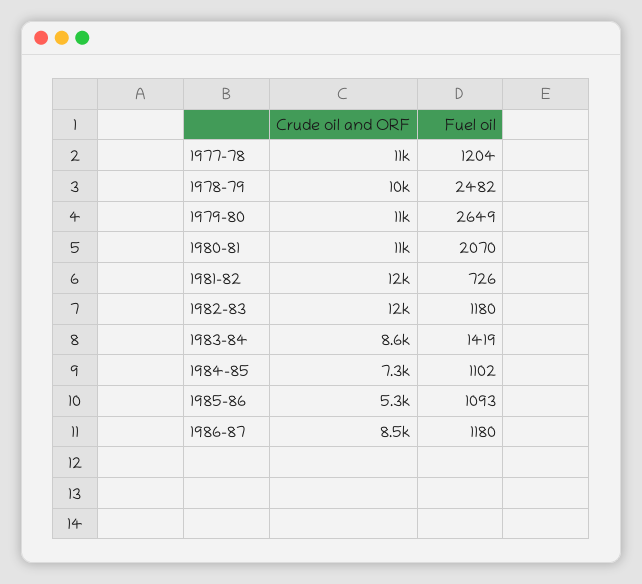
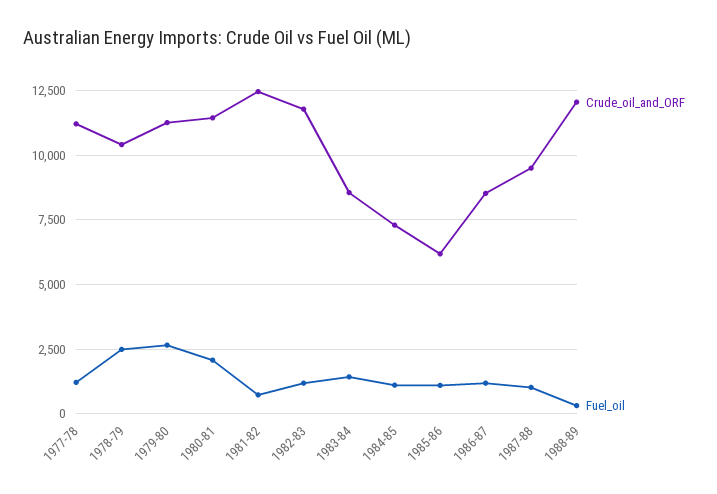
Crude oil and ORF, 1985-86: 5300 -> 6250
Crude oil and ORF, 1987-88: none -> 9500
Fuel oil, 1987-88: none -> 1000
Crude oil and ORF, 1988-89: none -> 12000
Fuel oil, 1988-89: none -> 250

